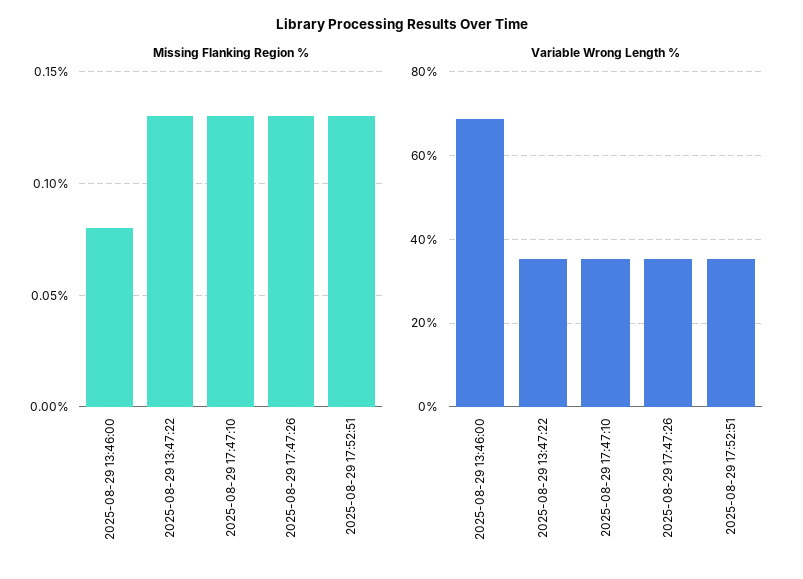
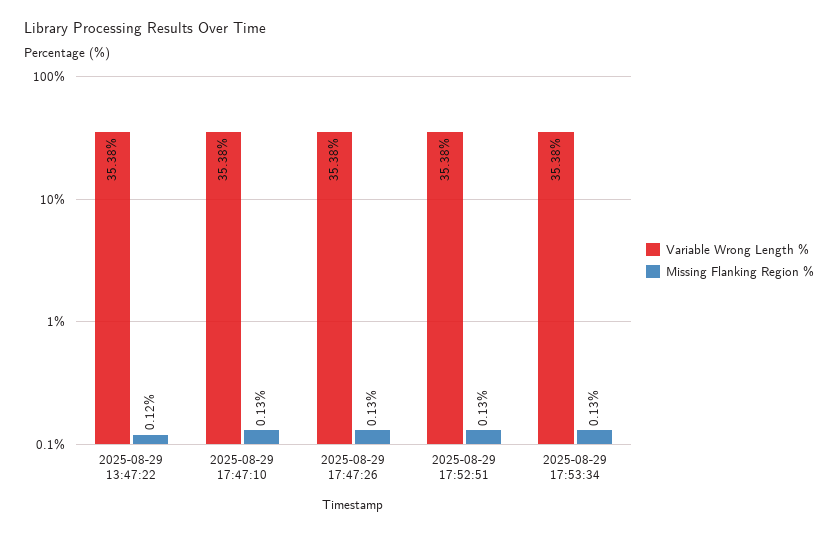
Missing Flanking Region %, 2025-08-29 13:46:00: 0.08 -> none
Missing Flanking Region %, 2025-08-29 13:47:22: 0.13 -> 0.12
Variable Wrong Length %, 2025-08-29 13:46:00: 68 -> none
Variable Wrong Length %, 2025-08-29 17:53:34: none -> 35.38
Missing Flanking Region %, 2025-08-29 17:53:34: none -> 0.13

